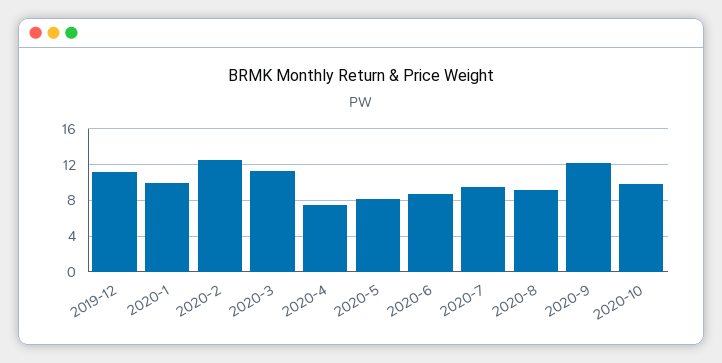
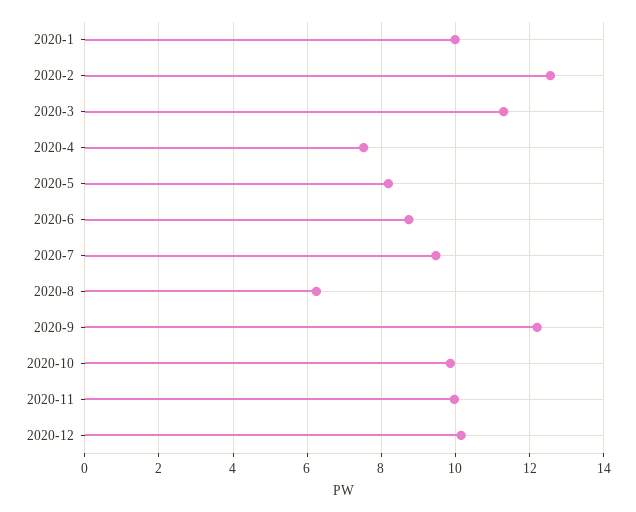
2019-12: 11 -> none
2020-8: 9 -> 6.2
2020-11: none -> 10
2020-12: none -> 10.2

